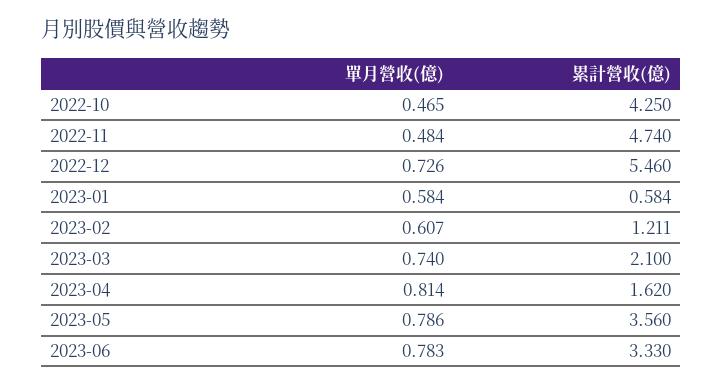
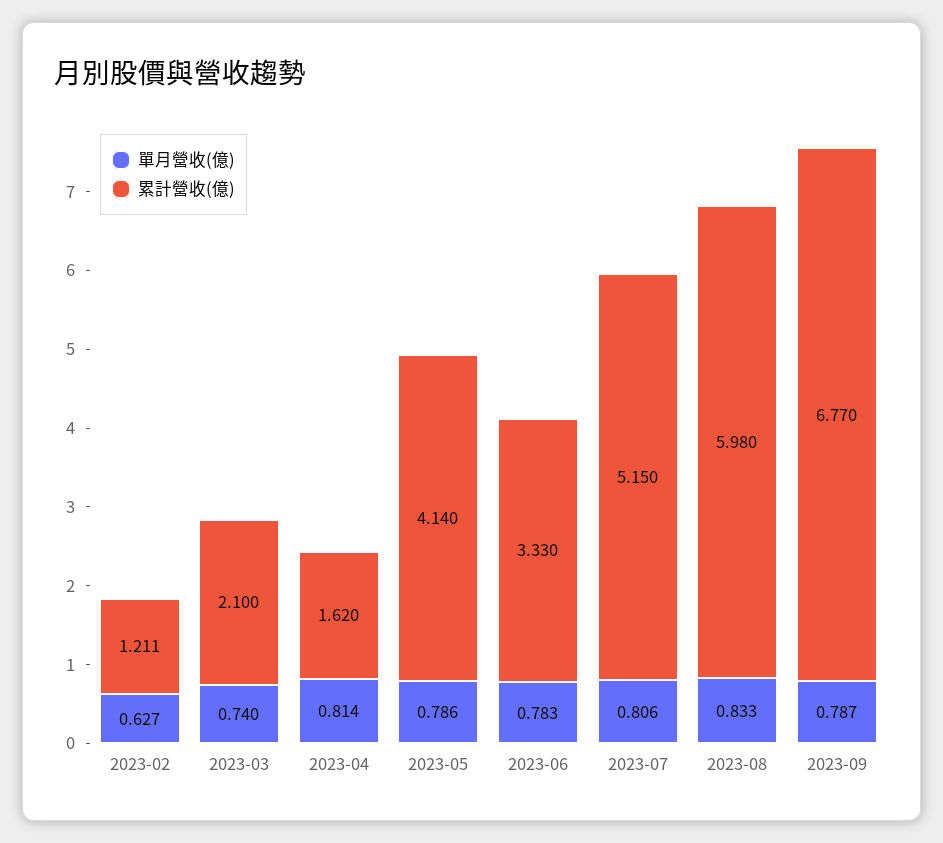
單月營收(億), 2022-10: 0.465 -> none
累計營收(億), 2022-10: 4.25 -> none
單月營收(億), 2022-11: 0.484 -> none
累計營收(億), 2022-11: 4.74 -> none
單月營收(億), 2022-12: 0.726 -> none
累計營收(億), 2022-12: 5.46 -> none
單月營收(億), 2023-01: 0.584 -> none
累計營收(億), 2023-01: 0.584 -> none
單月營收(億), 2023-02: 0.607 -> 0.627
累計營收(億), 2023-05: 3.56 -> 4.14
單月營收(億), 2023-07: none -> 0.806
累計營收(億), 2023-07: none -> 5.15
單月營收(億), 2023-08: none -> 0.833
累計營收(億), 2023-08: none -> 5.98
單月營收(億), 2023-09: none -> 0.787
累計營收(億), 2023-09: none -> 6.77

